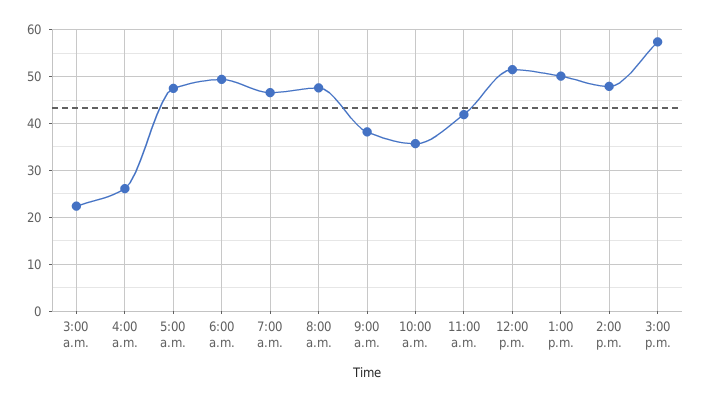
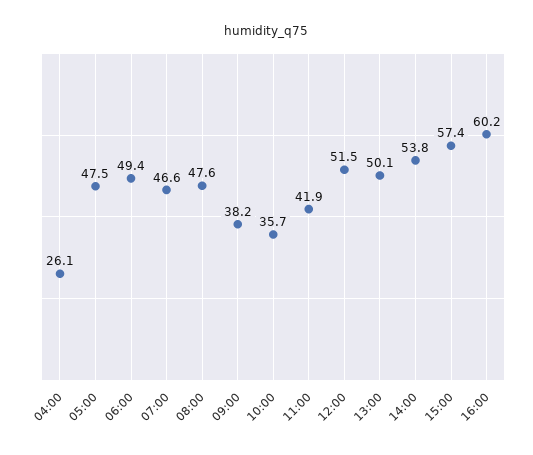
3:00 a.m.: 22 -> none
2:00 p.m.: 48 -> 53.8
16:00: none -> 60.2

